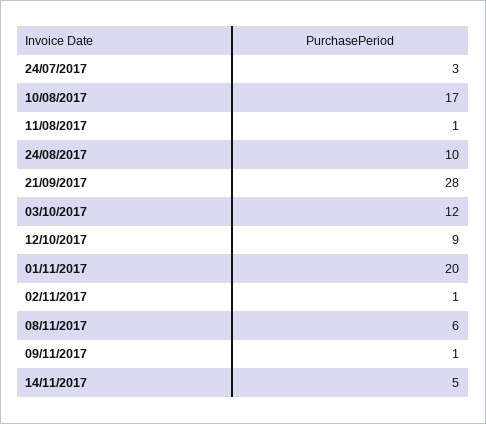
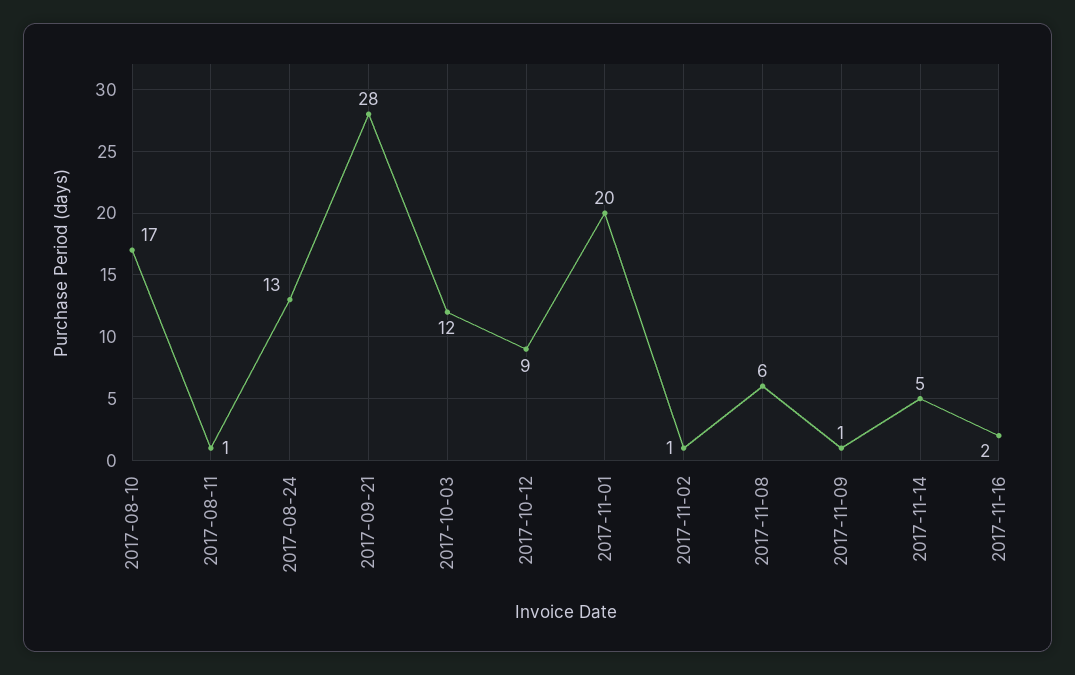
24/07/2017: 3 -> none
24/08/2017: 10 -> 13
2017-11-16: none -> 2

